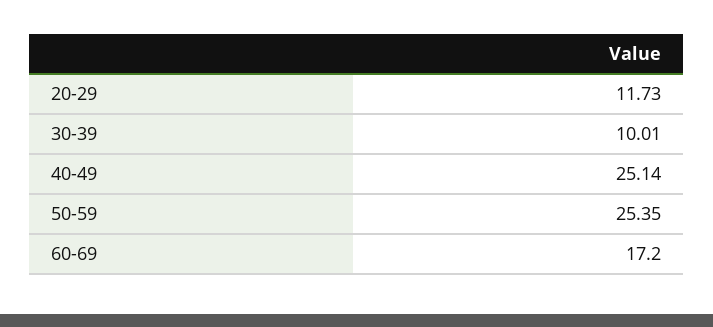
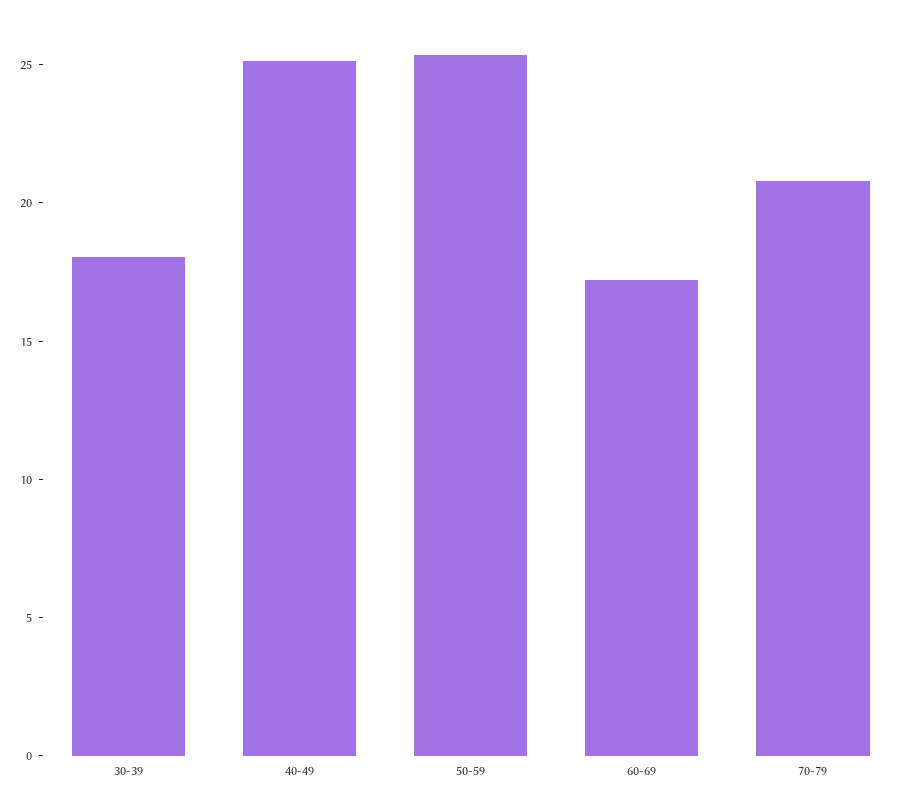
20-29: 11.73 -> none
30-39: 10.01 -> 18
70-79: none -> 21

